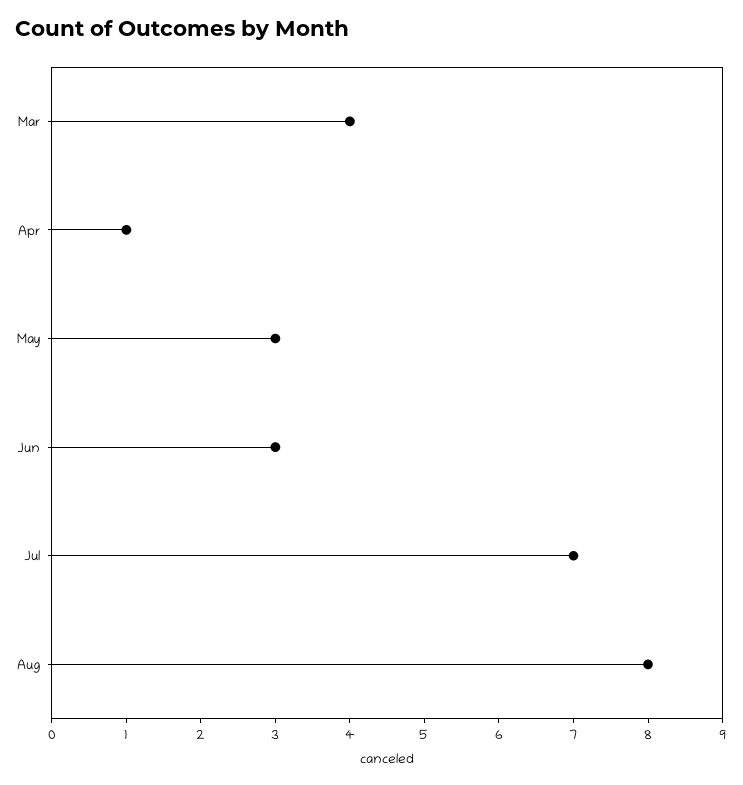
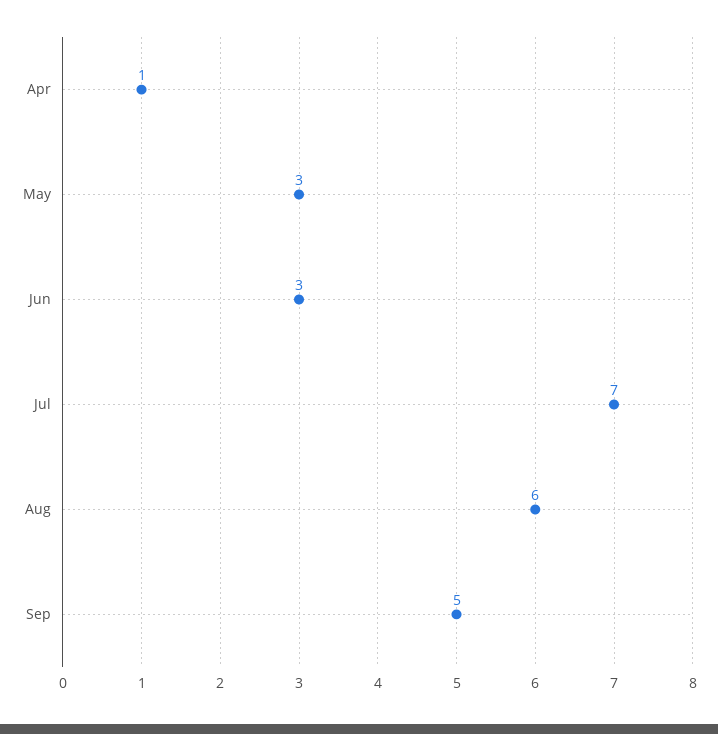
Mar: 4 -> none
Aug: 8 -> 6
Sep: none -> 5

